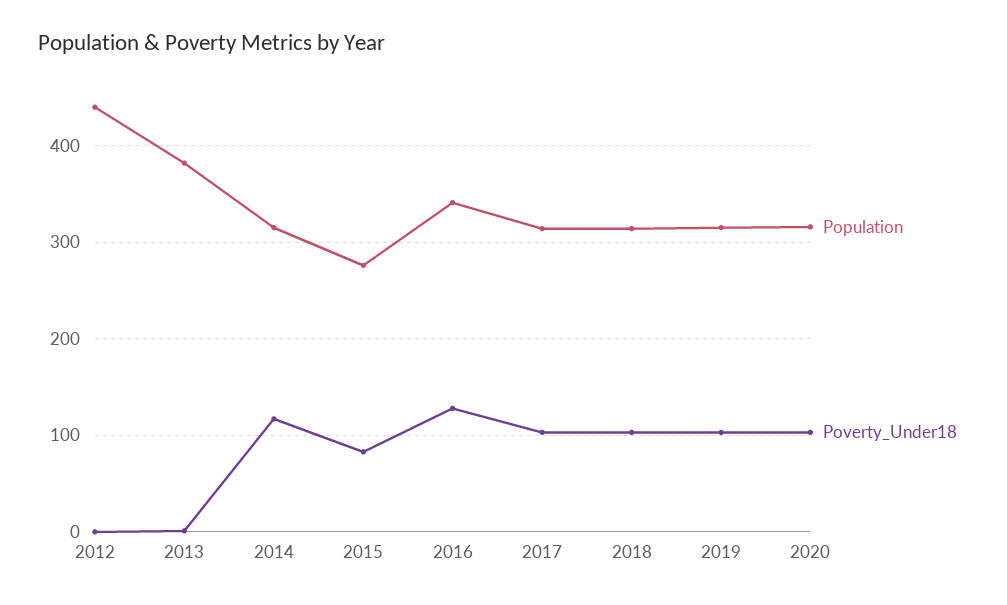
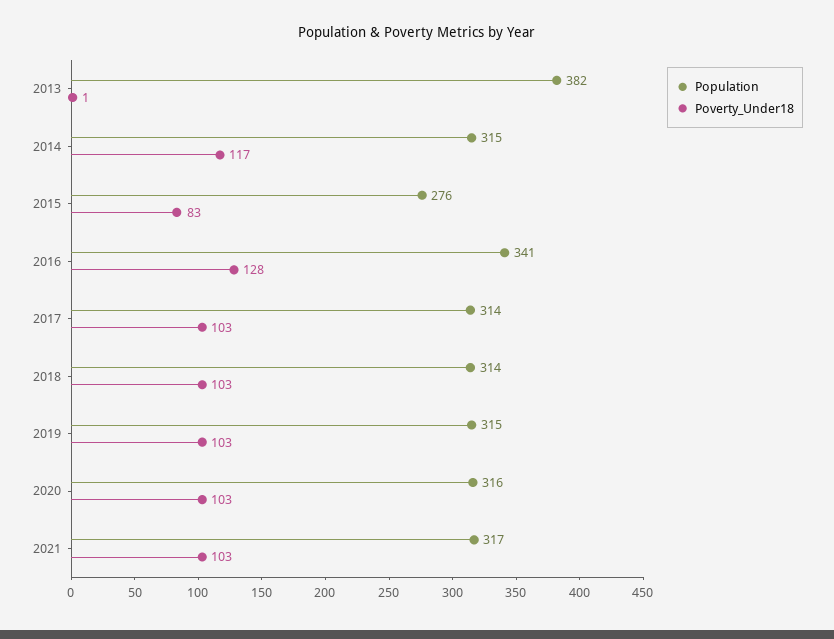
Population, 2012: 440 -> none
Poverty_Under18, 2012: 0 -> none
Population, 2021: none -> 317
Poverty_Under18, 2021: none -> 103

